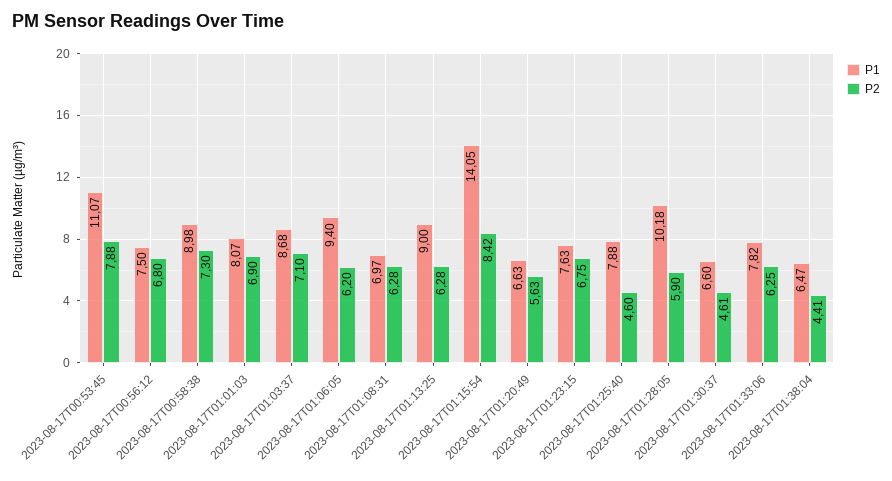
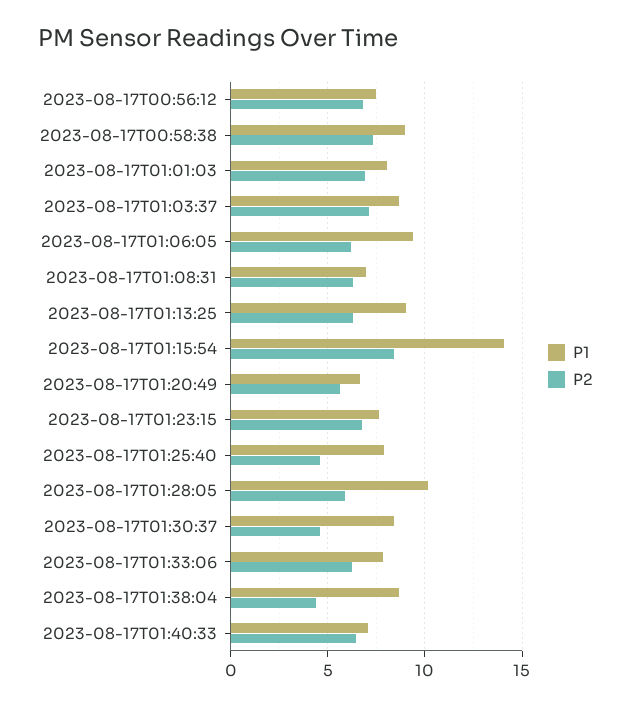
P1, 2023-08-17T00:53:45: 11.07 -> none
P2, 2023-08-17T00:53:45: 7.88 -> none
P1, 2023-08-17T01:30:37: 6.6 -> 8.5
P1, 2023-08-17T01:38:04: 6.47 -> 8.5
P1, 2023-08-17T01:40:33: none -> 7
P2, 2023-08-17T01:40:33: none -> 6.5

